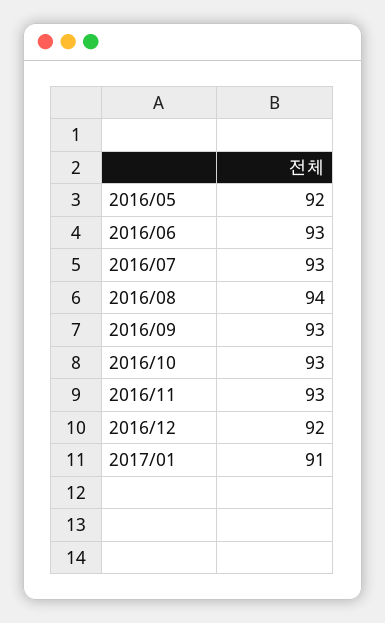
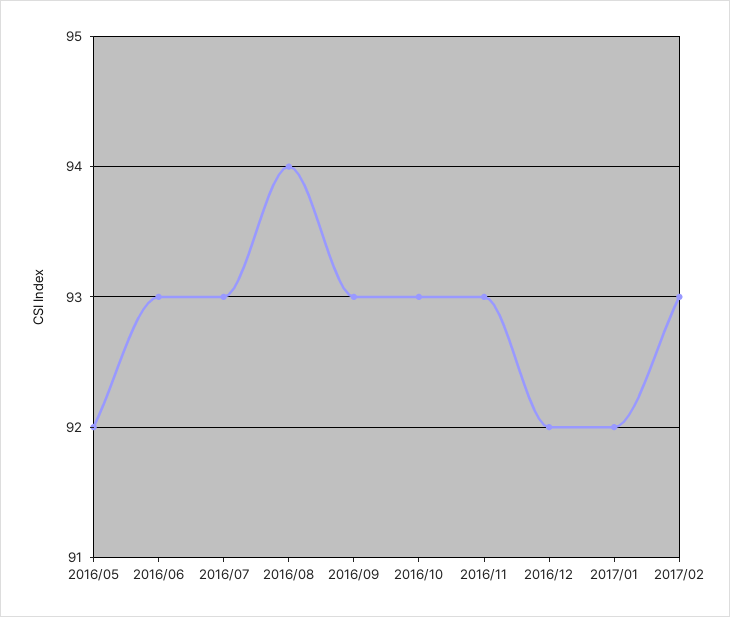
2017/01: 91 -> 92
2017/02: none -> 93

